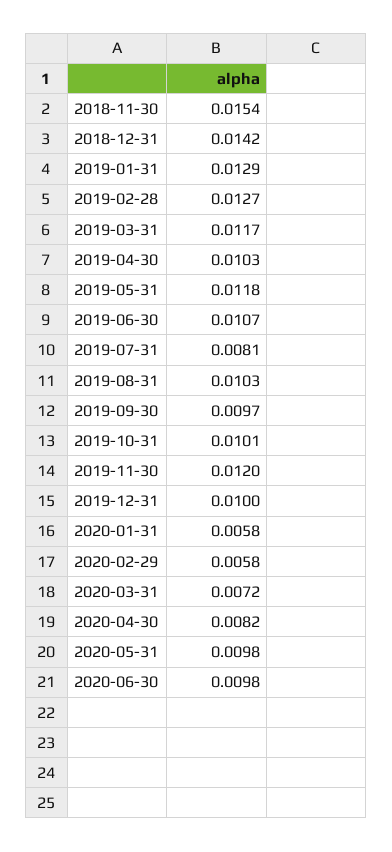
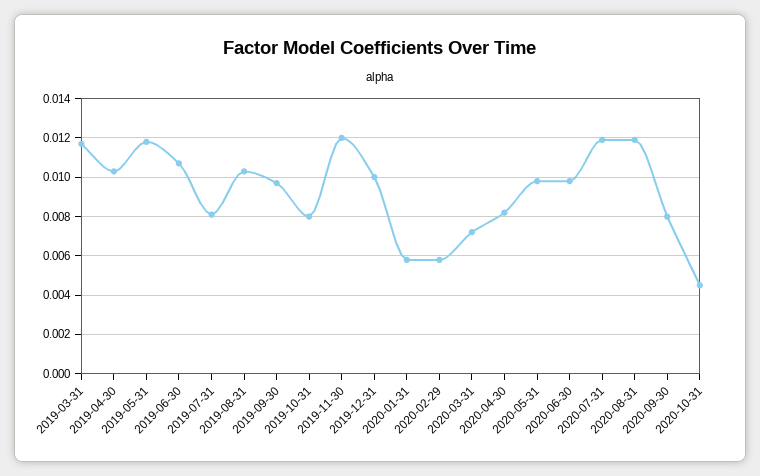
2018-11-30: 0.0154 -> none
2018-12-31: 0.0142 -> none
2019-01-31: 0.0129 -> none
2019-02-28: 0.0127 -> none
2019-10-31: 0.0101 -> 0.008
2020-07-31: none -> 0.012
2020-08-31: none -> 0.012
2020-09-30: none -> 0.008
2020-10-31: none -> 0.0045

